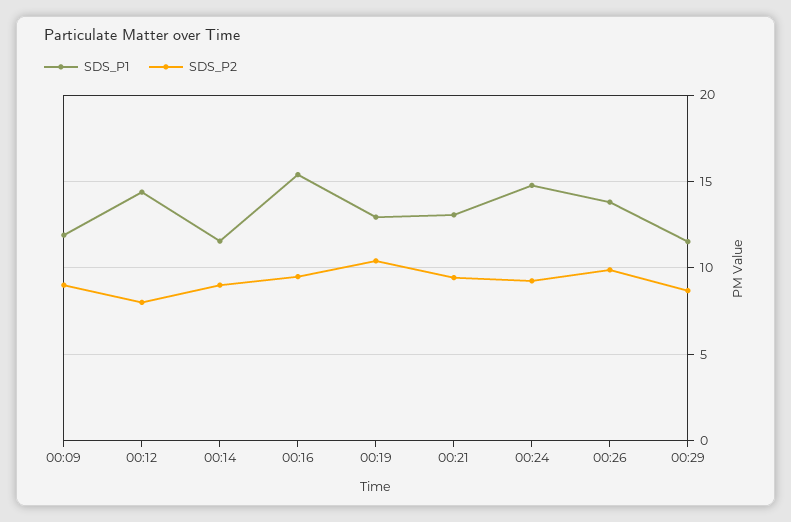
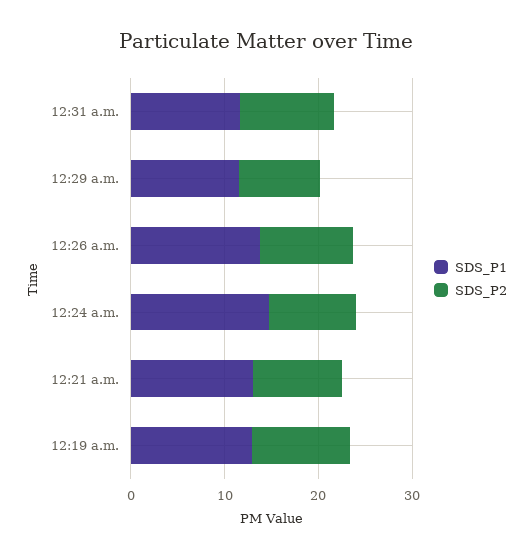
SDS_P1, 00:09: 12 -> none
SDS_P2, 00:09: 9 -> none
SDS_P1, 00:12: 14.5 -> none
SDS_P2, 00:12: 8 -> none
SDS_P1, 00:14: 11.5 -> none
SDS_P2, 00:14: 9 -> none
SDS_P1, 00:16: 15.5 -> none
SDS_P2, 00:16: 9.5 -> none
SDS_P1, 12:31 a.m.: none -> 12
SDS_P2, 12:31 a.m.: none -> 10

